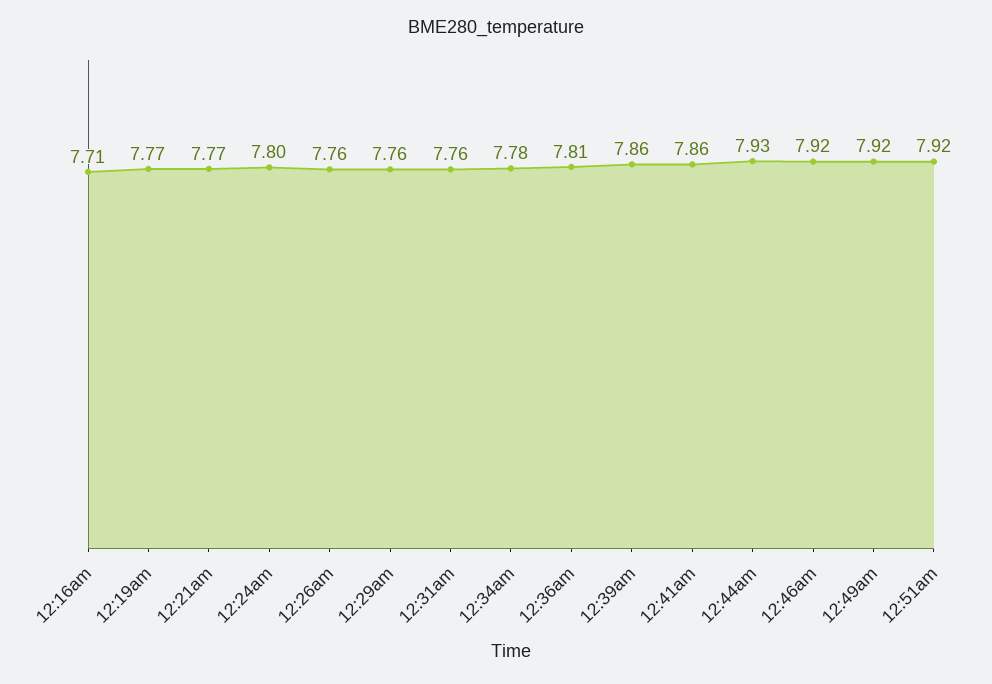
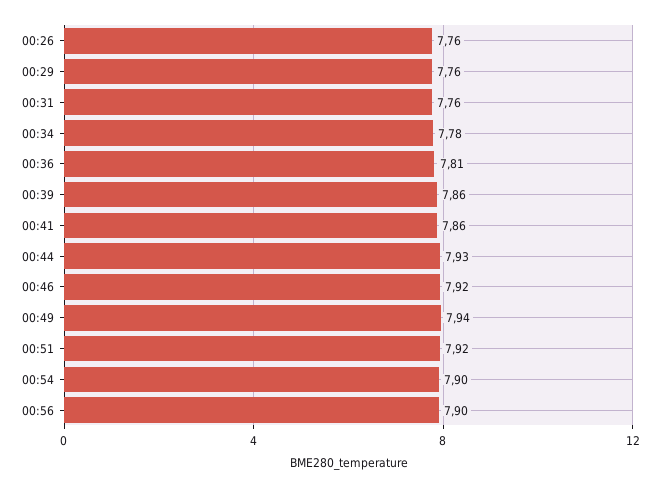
12:16am: 7.71 -> none
12:19am: 7.77 -> none
12:21am: 7.77 -> none
12:24am: 7.8 -> none
12:49am: 7.92 -> 7.94
00:54: none -> 7.9
00:56: none -> 7.9

